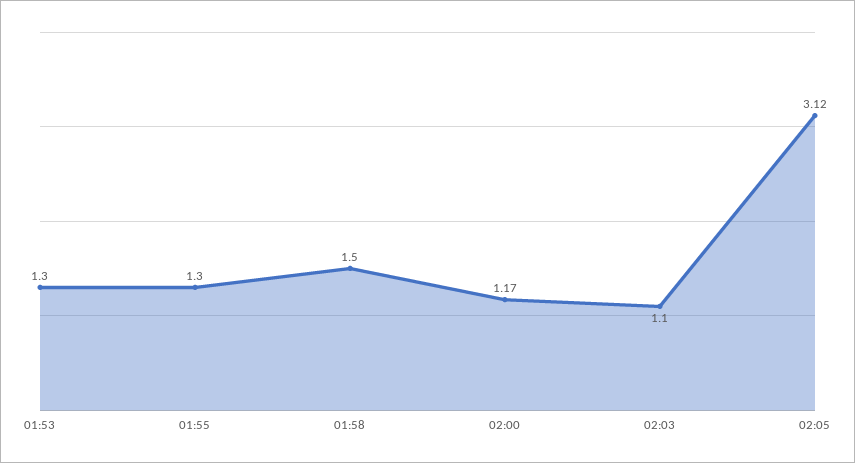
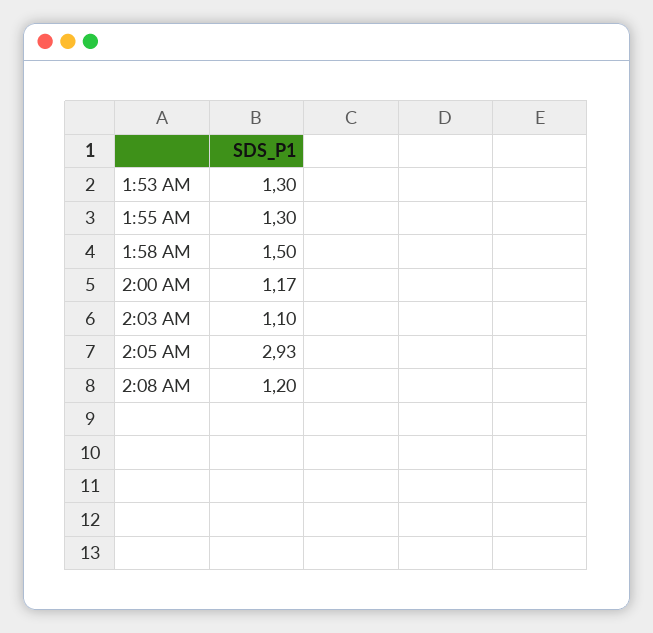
02:05: 3.12 -> 2.93
2:08 AM: none -> 1.2

